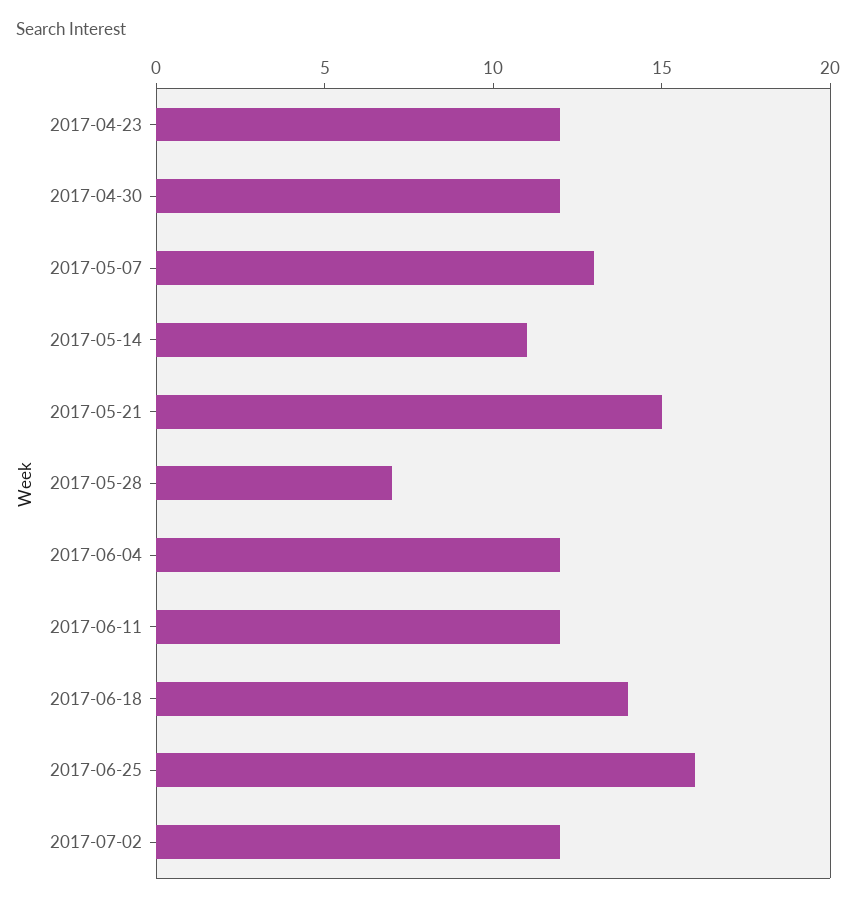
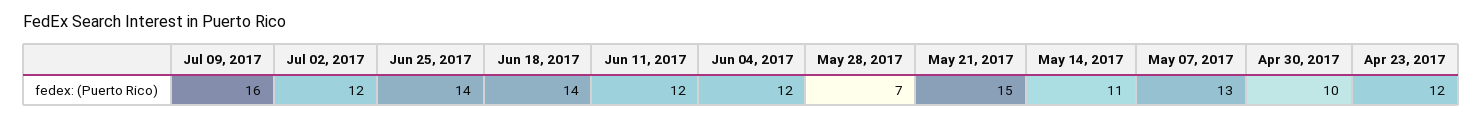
2017-04-30: 12 -> 10
2017-06-25: 16 -> 14
Jul 09, 2017: none -> 16

